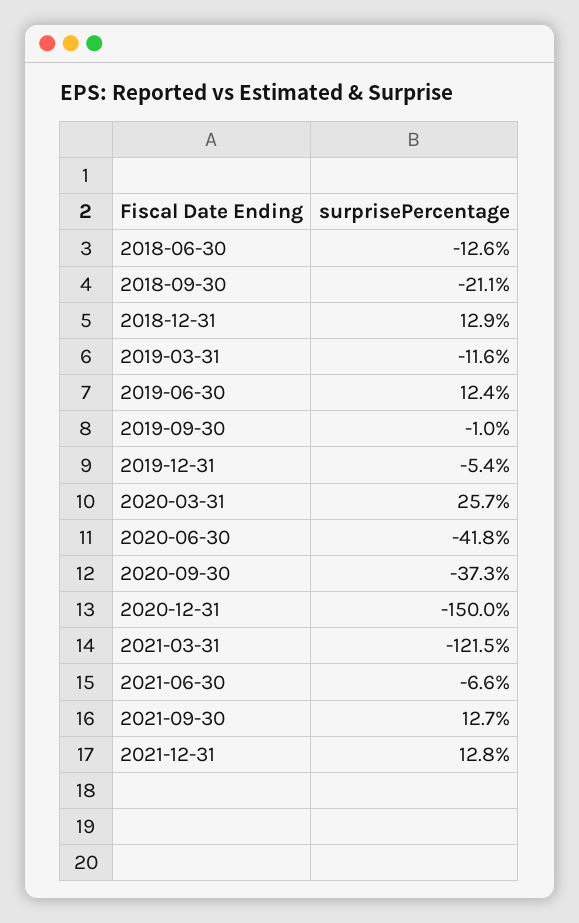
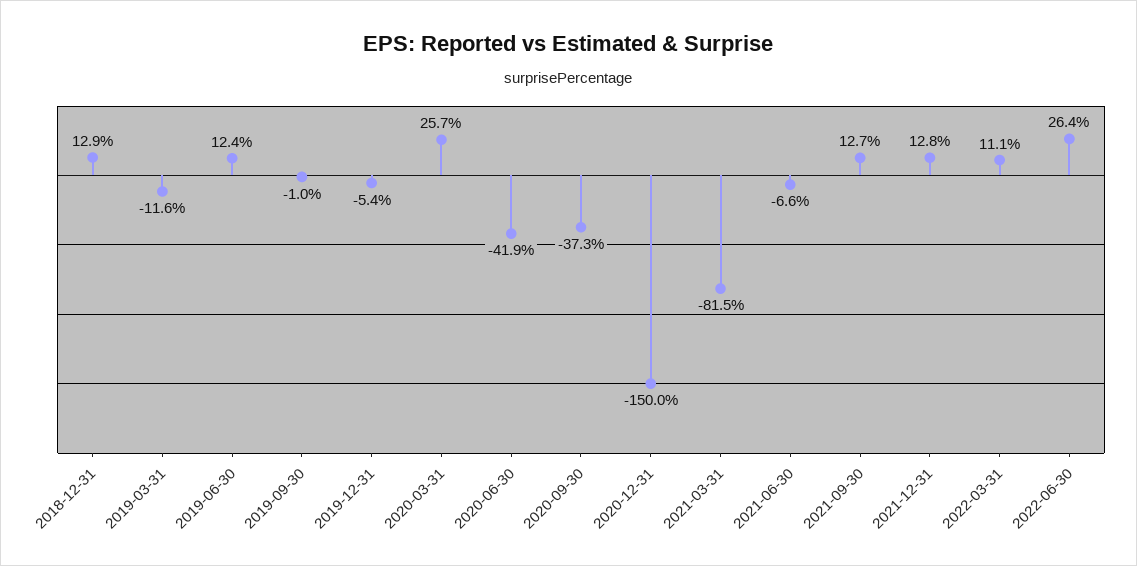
2018-06-30: -12.6 -> none
2018-09-30: -21.1 -> none
2020-06-30: -41.8 -> -41.9
2021-03-31: -121.5 -> -81.5
2022-03-31: none -> 11.1
2022-06-30: none -> 26.4

